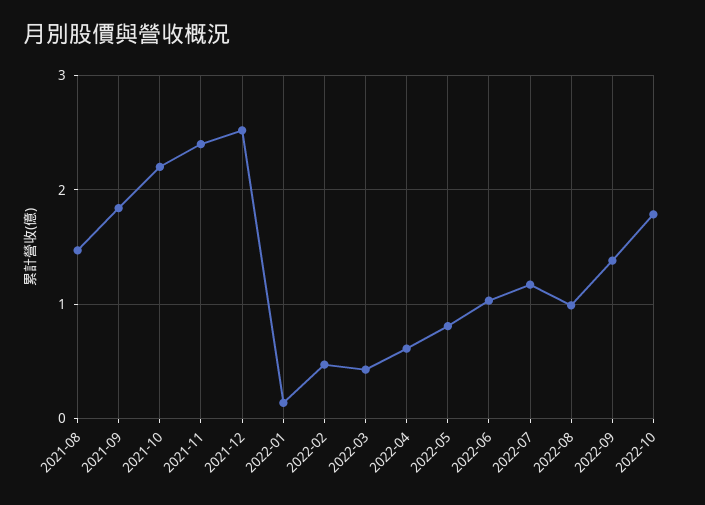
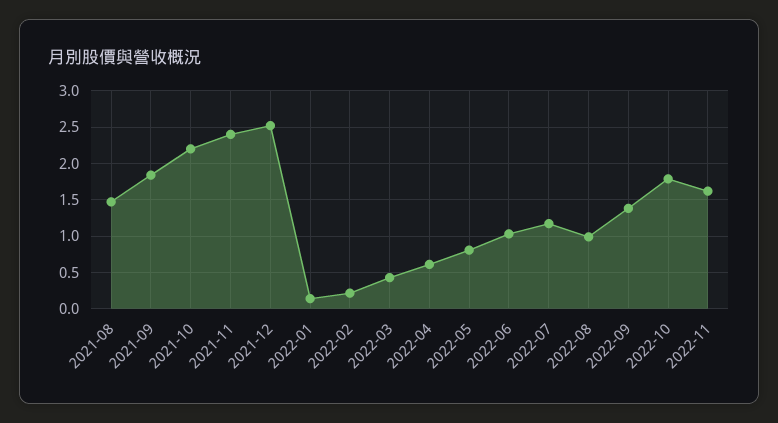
2022-02: 0.5 -> 0.2
2022-11: none -> 1.6

